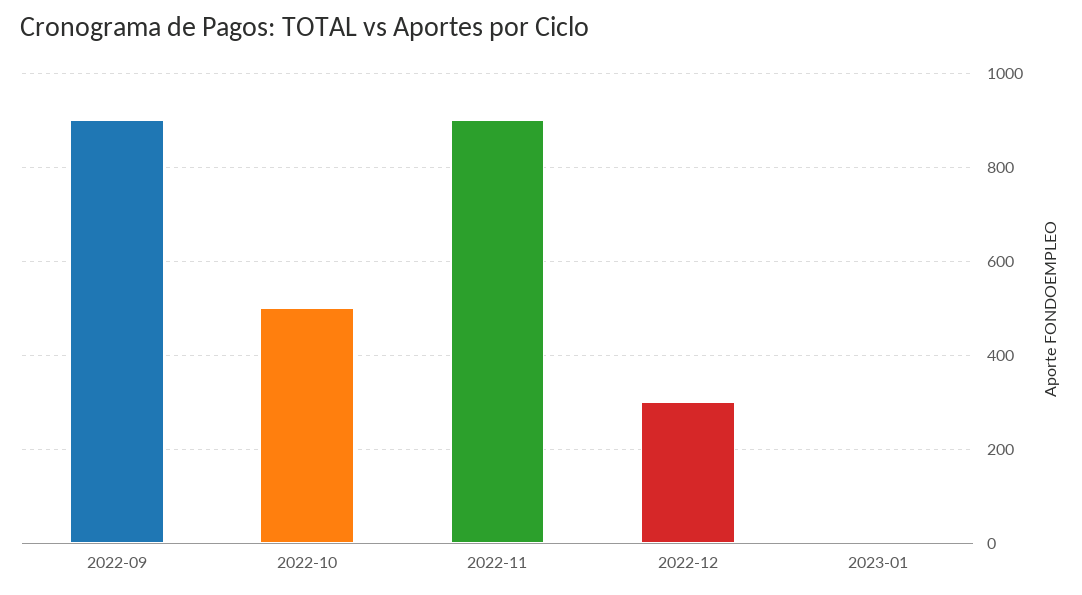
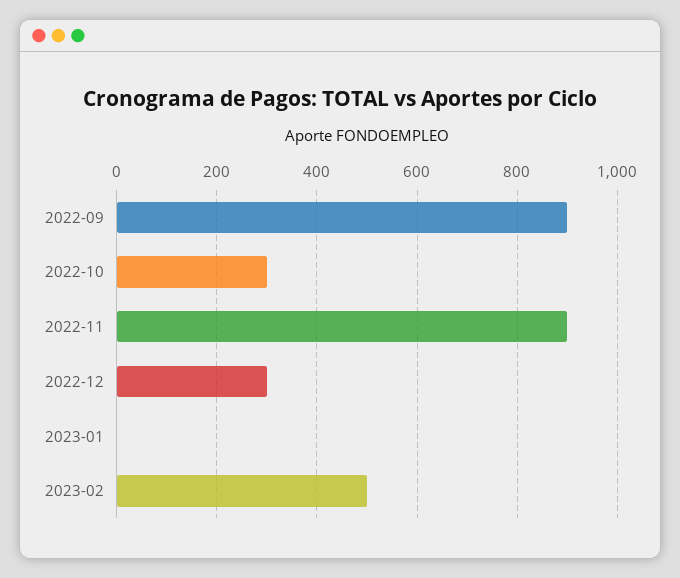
2022-10: 500 -> 300
2023-02: none -> 500

